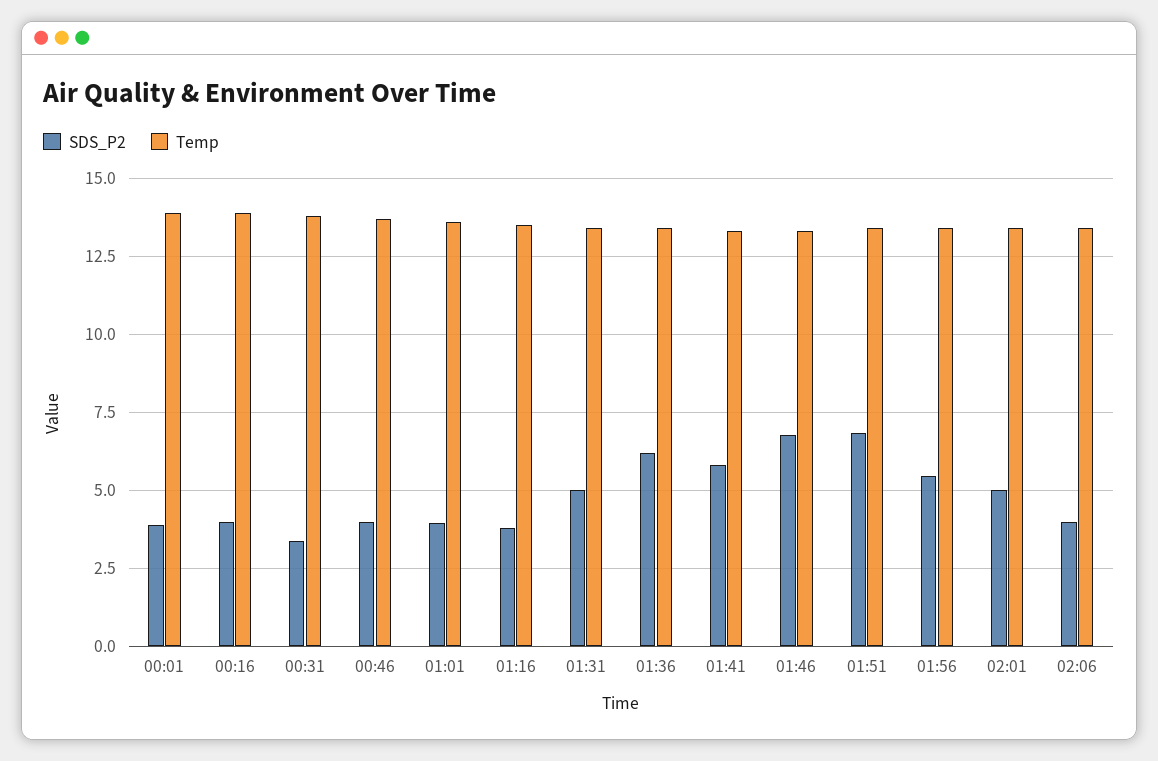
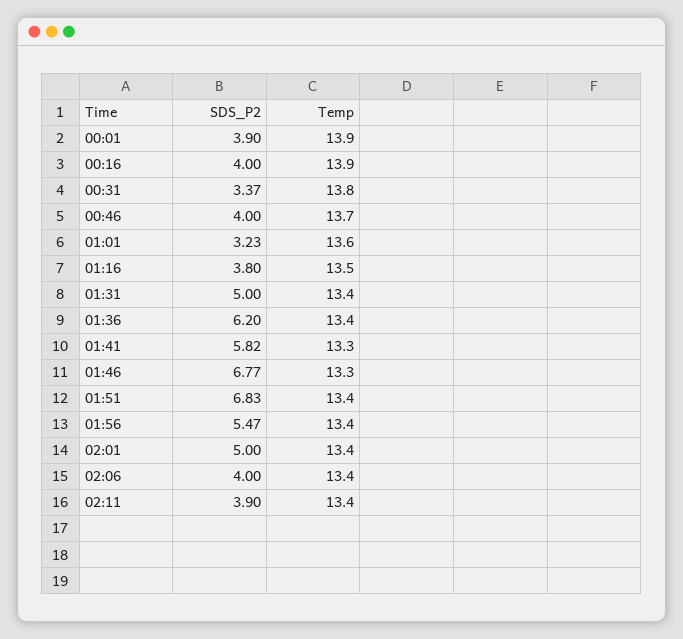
SDS_P2, 01:01: 4 -> 3.23
SDS_P2, 02:11: none -> 3.9
Temp, 02:11: none -> 13.4

